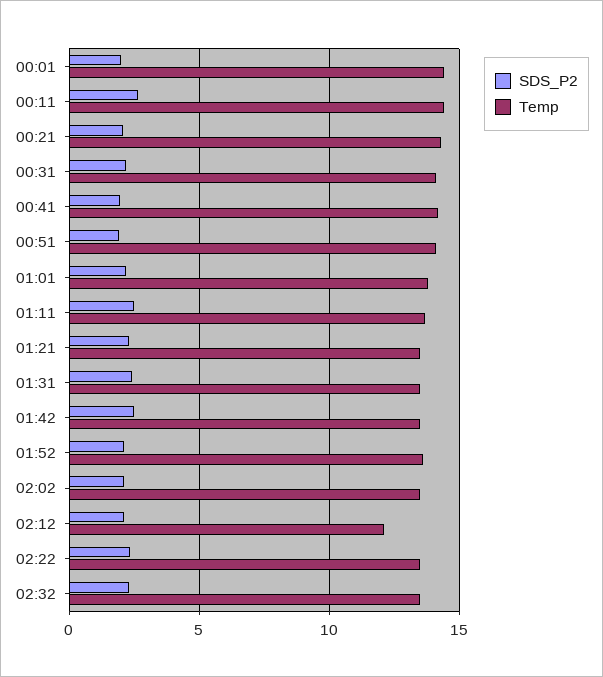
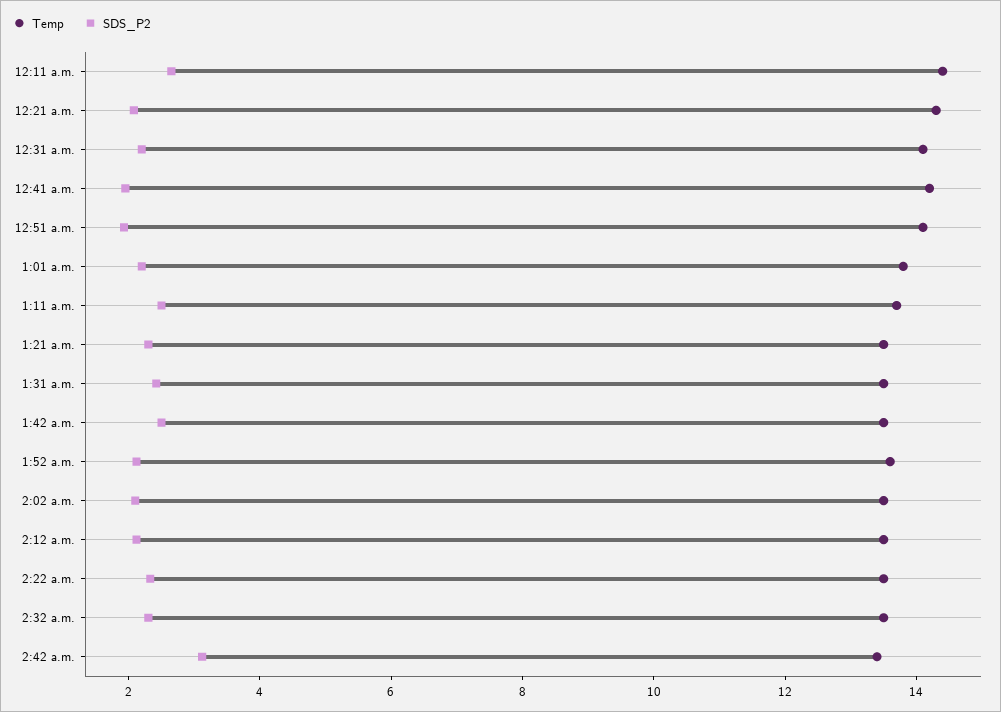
SDS_P2, 00:01: 2 -> none
Temp, 00:01: 14.5 -> none
Temp, 02:12: 12 -> 13.5
Temp, 2:42 a.m.: none -> 13.5
SDS_P2, 2:42 a.m.: none -> 3

